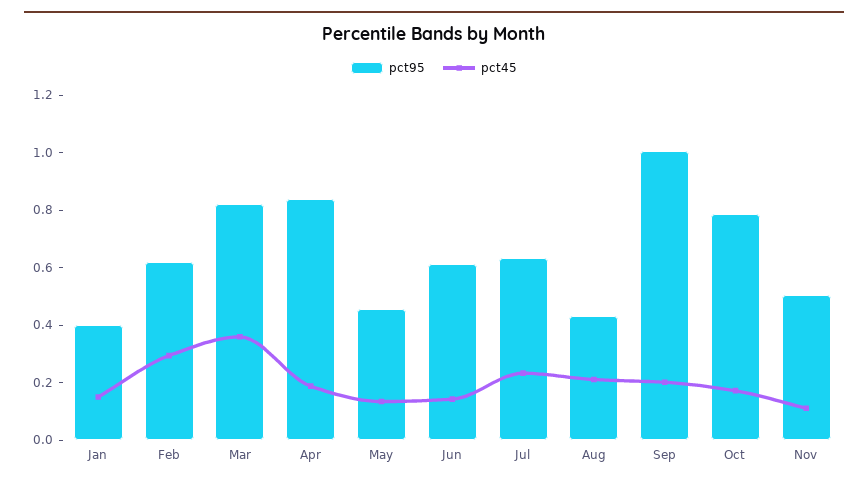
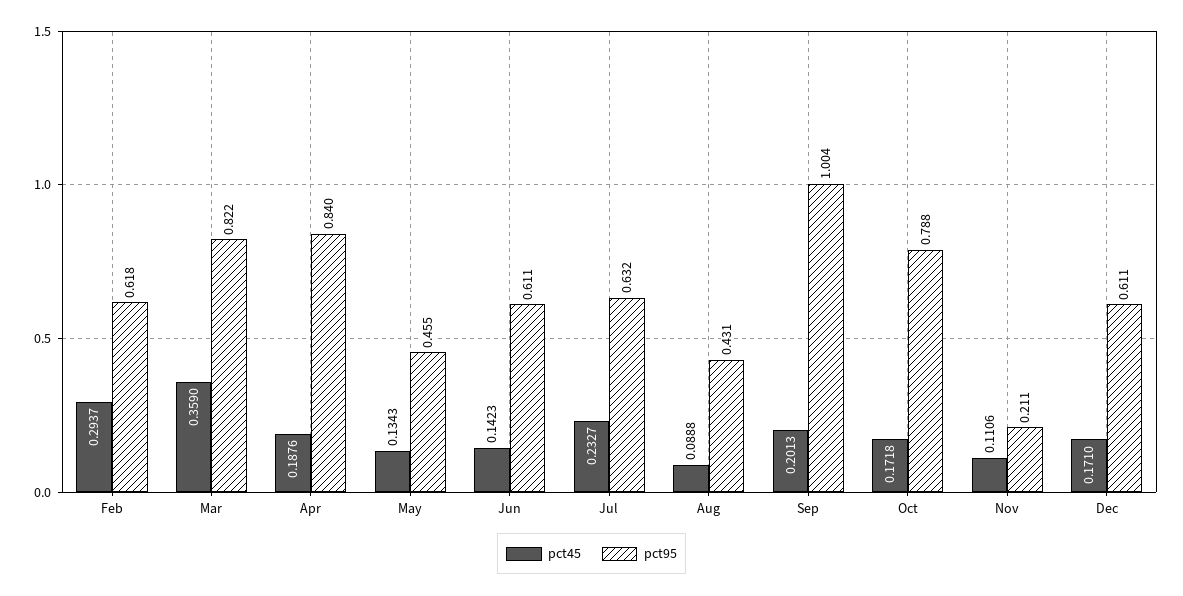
pct95, Jan: 0.4 -> none
pct45, Jan: 0.15 -> none
pct45, Aug: 0.2 -> 0.0888
pct95, Nov: 0.5 -> 0.211
pct45, Dec: none -> 0.171
pct95, Dec: none -> 0.611

